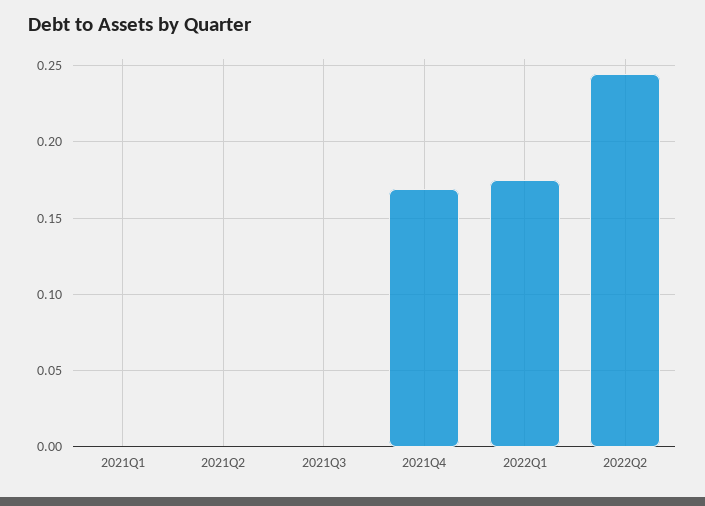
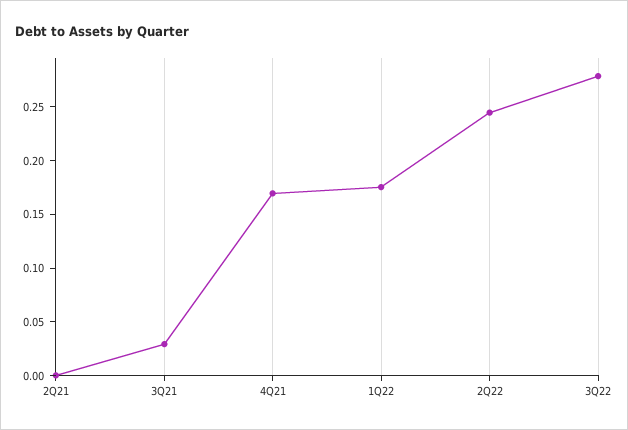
2021Q1: 0 -> none
2021Q3: 0 -> 0.03
3Q22: none -> 0.28

